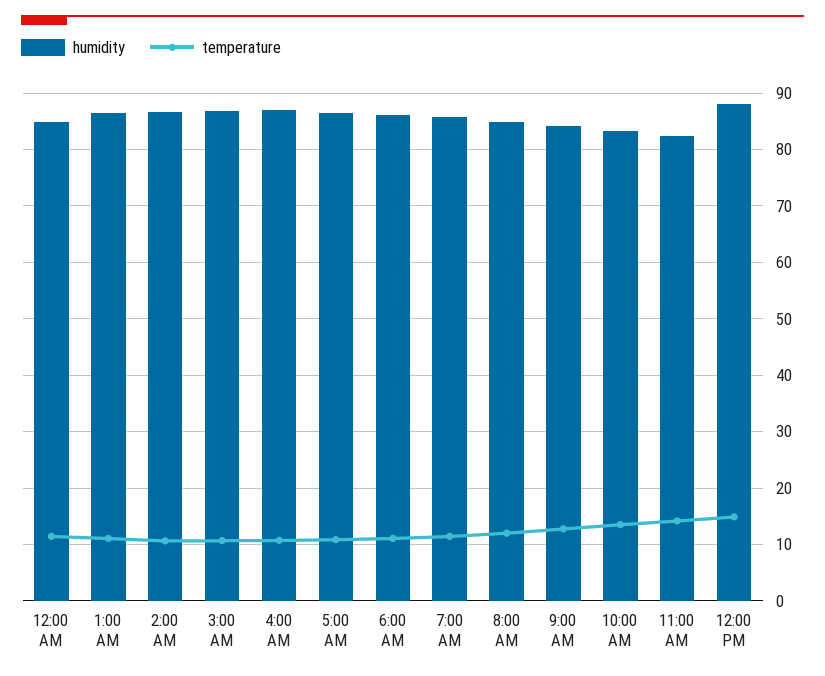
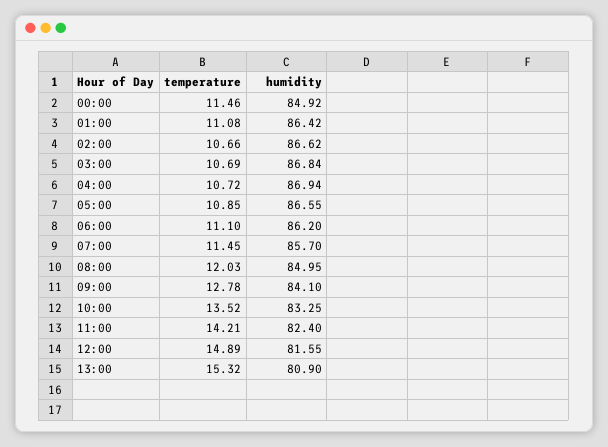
humidity, 12:00 PM: 88 -> 81.55
temperature, 13:00: none -> 15.32
humidity, 13:00: none -> 80.9

